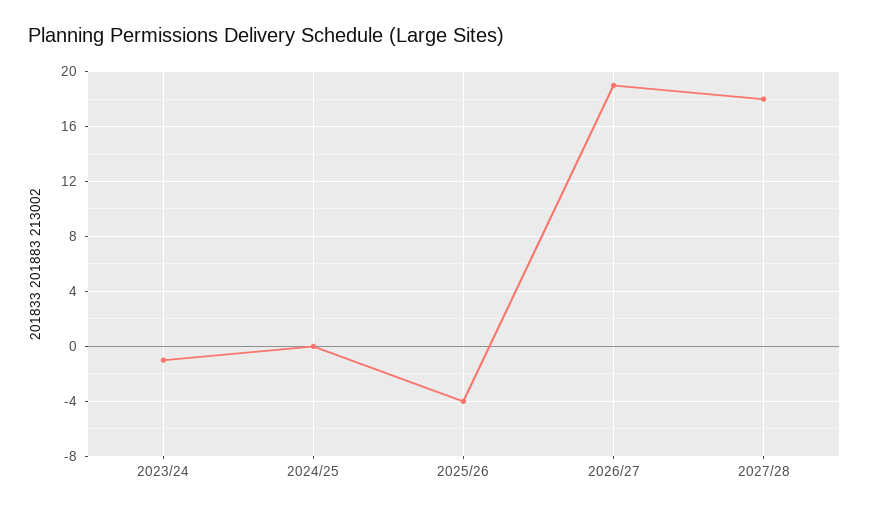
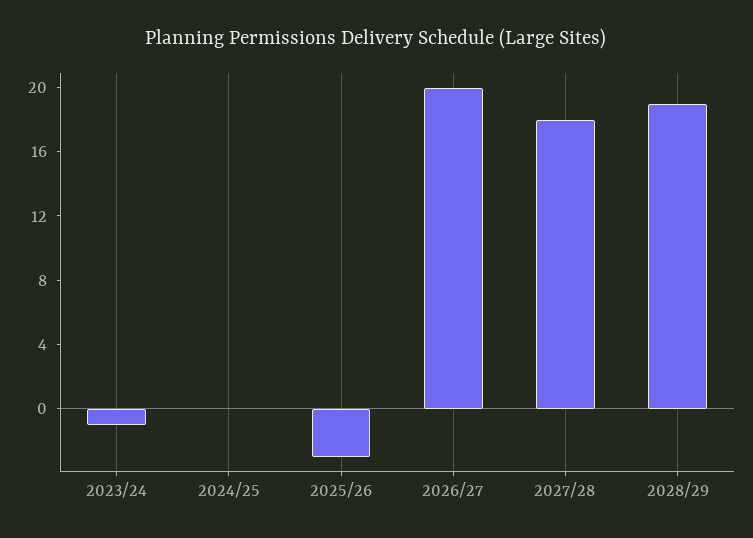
2025/26: -4 -> -3
2026/27: 19 -> 20
2028/29: none -> 19

